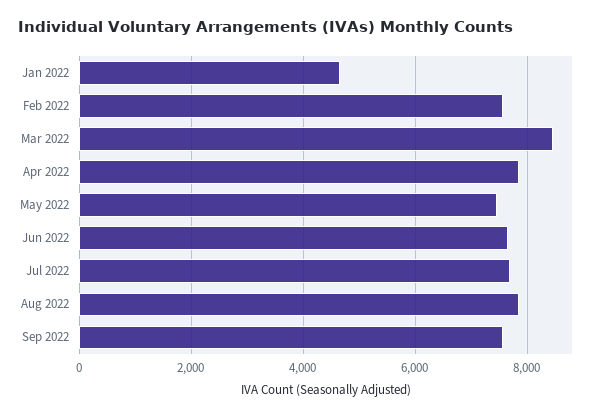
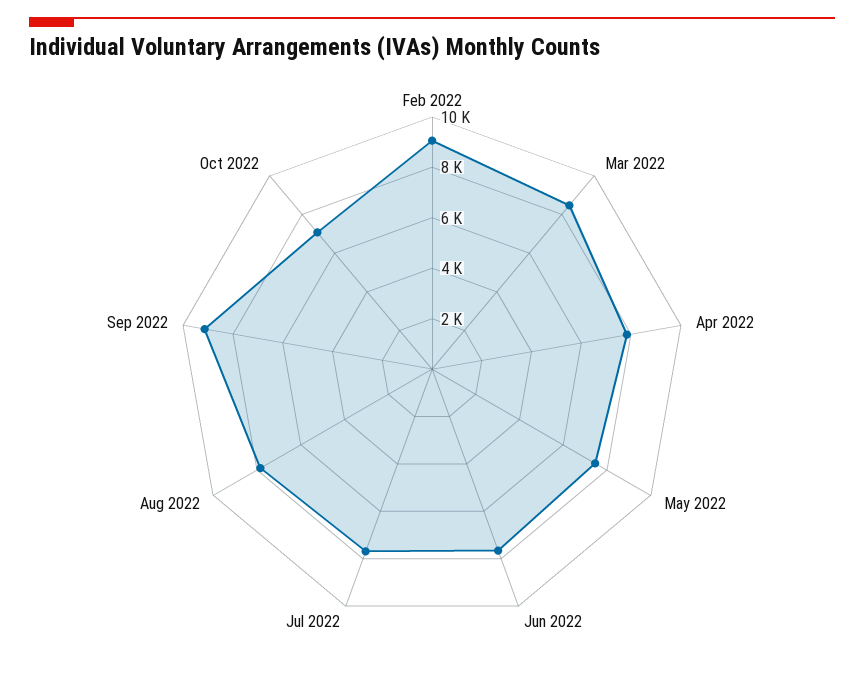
Jan 2022: 4600 -> none
Feb 2022: 7600 -> 9000
Sep 2022: 7600 -> 9000
Oct 2022: none -> 7000

